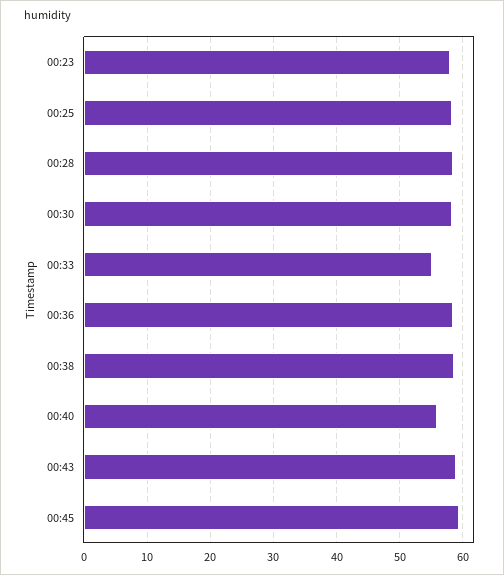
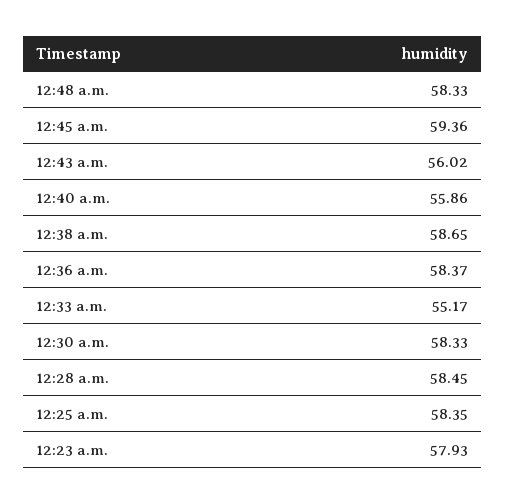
00:43: 59 -> 56.02
12:48 a.m.: none -> 58.33

